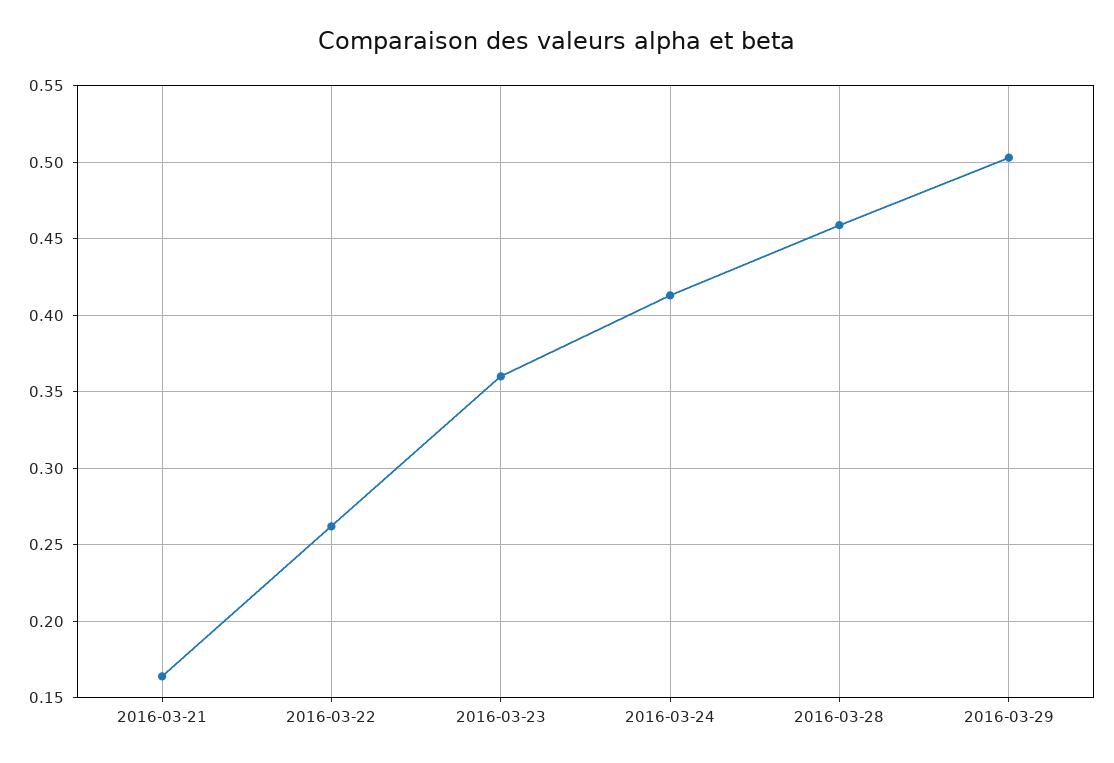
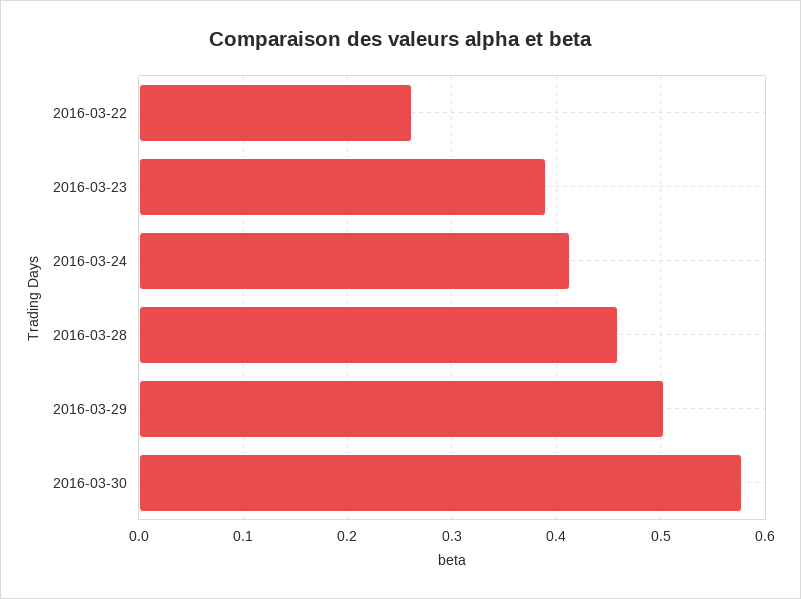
2016-03-21: 0.165 -> none
2016-03-23: 0.36 -> 0.39
2016-03-30: none -> 0.58

